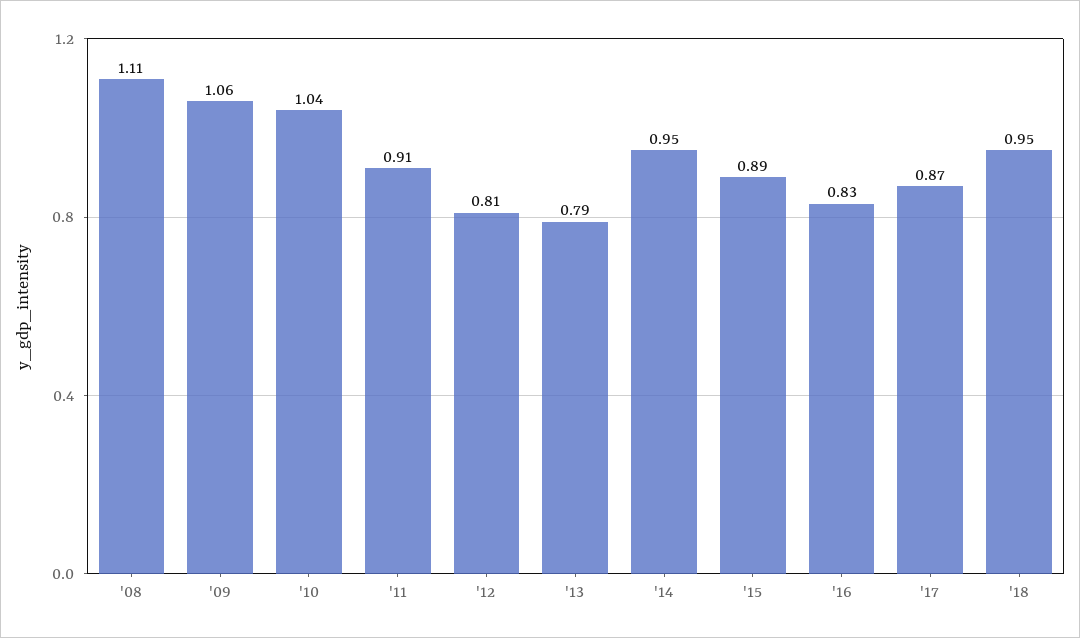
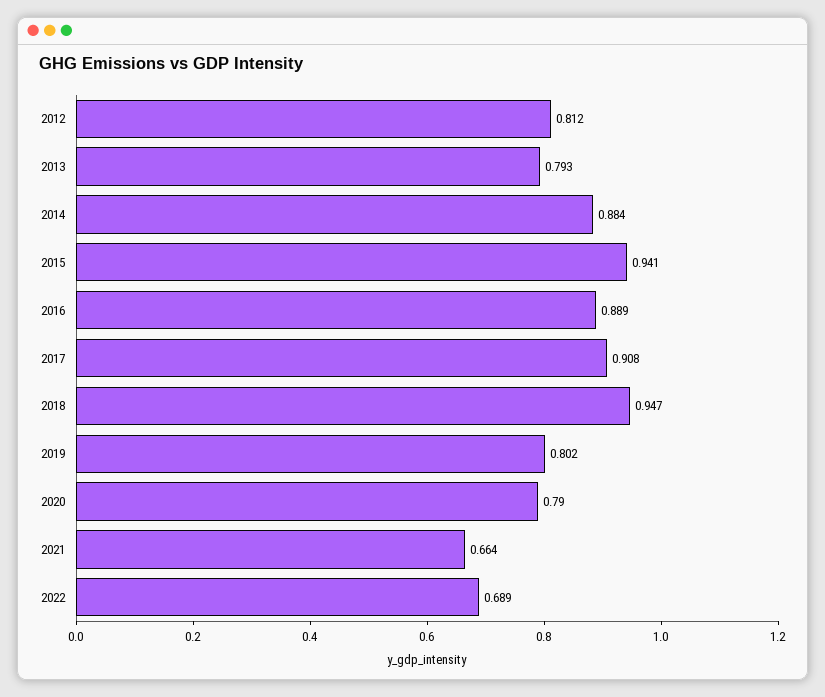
'08: 1.11 -> none
'09: 1.06 -> none
'10: 1.04 -> none
'11: 0.91 -> none
'14: 0.95 -> 0.884
'15: 0.89 -> 0.941
'16: 0.83 -> 0.889
'17: 0.87 -> 0.908
2019: none -> 0.802
2020: none -> 0.79
2021: none -> 0.664
2022: none -> 0.689

